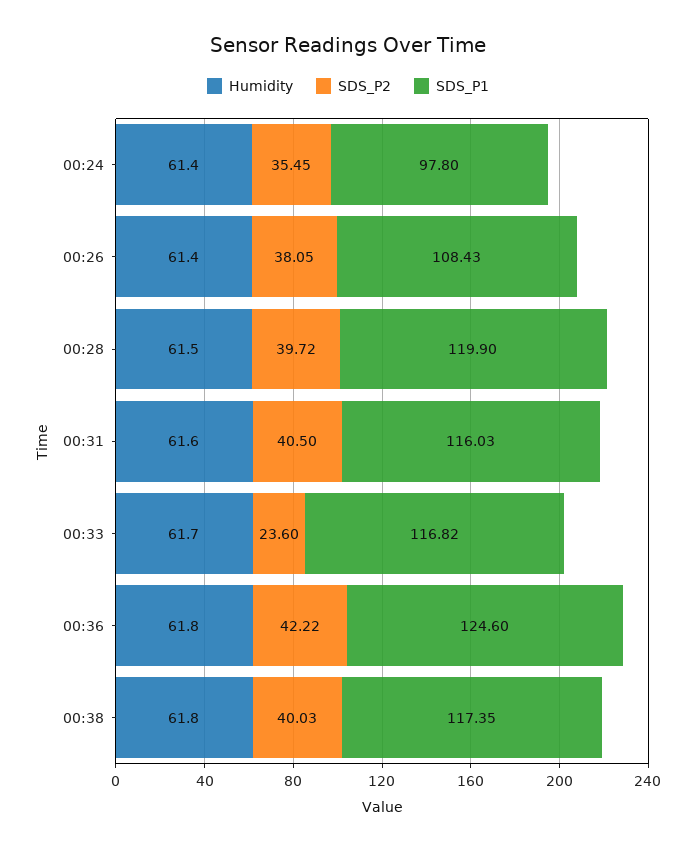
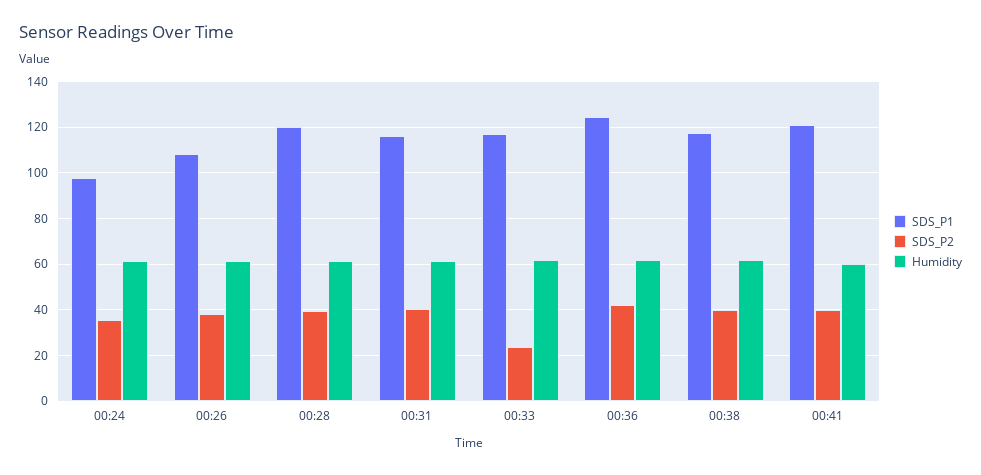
SDS_P1, 00:41: none -> 120
SDS_P2, 00:41: none -> 40
Humidity, 00:41: none -> 60

